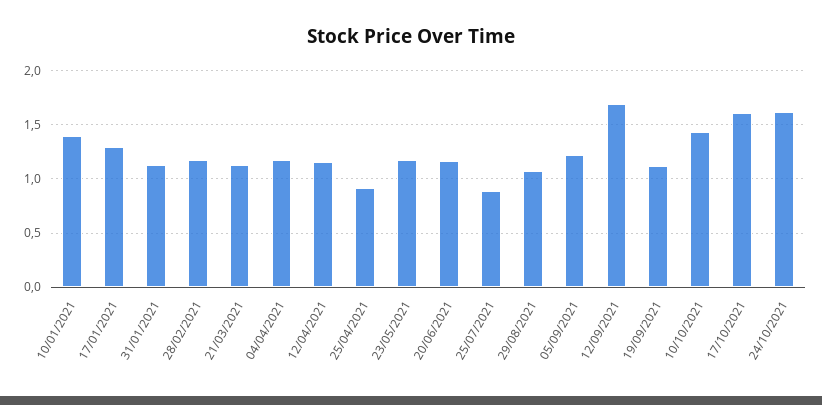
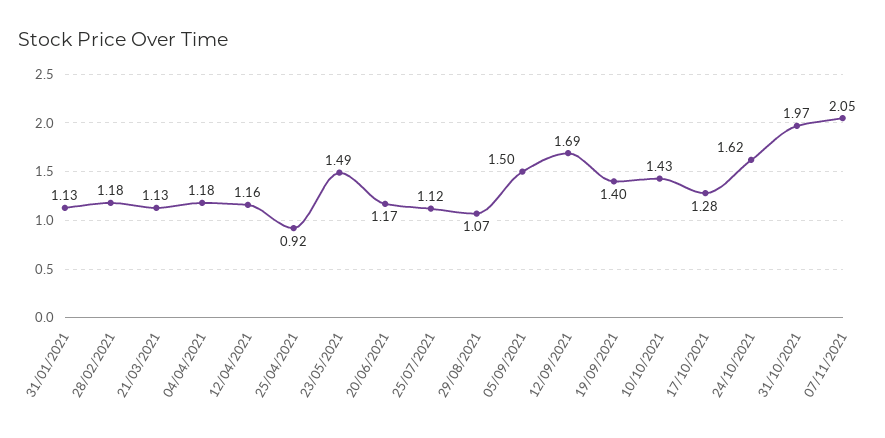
10/01/2021: 1.4 -> none
17/01/2021: 1.3 -> none
23/05/2021: 1.2 -> 1.49
25/07/2021: 0.9 -> 1.12
05/09/2021: 1.2 -> 1.5
19/09/2021: 1.1 -> 1.4
17/10/2021: 1.6 -> 1.28
31/10/2021: none -> 1.97
07/11/2021: none -> 2.05

